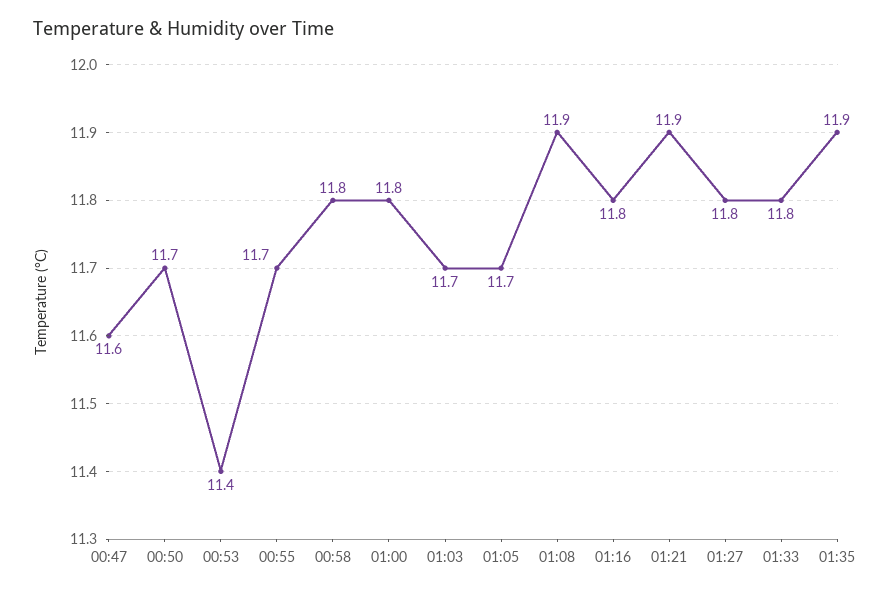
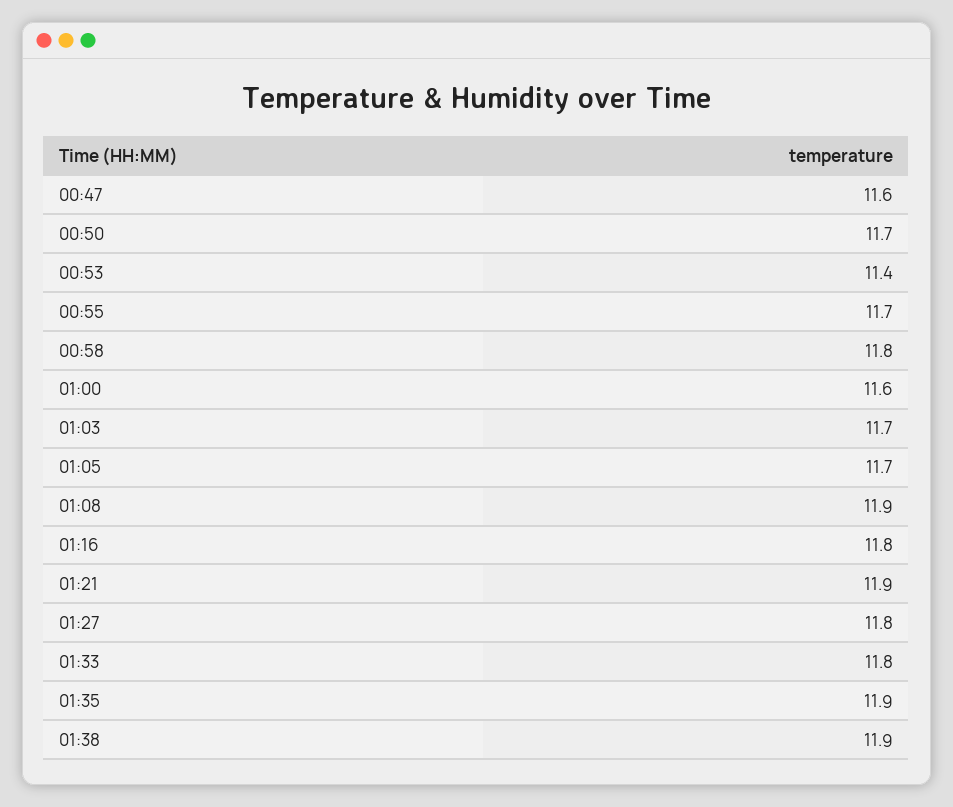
01:00: 11.8 -> 11.6
01:38: none -> 11.9

